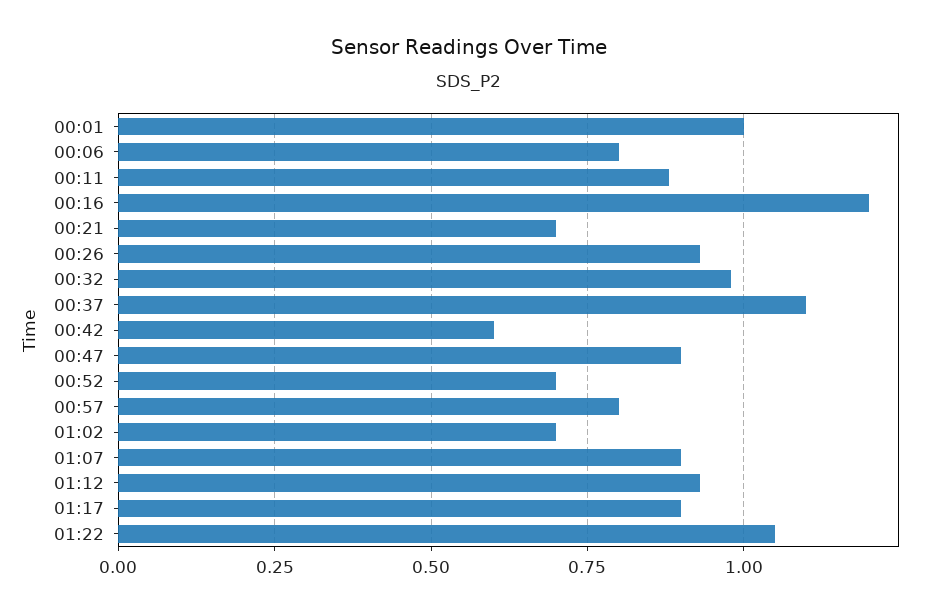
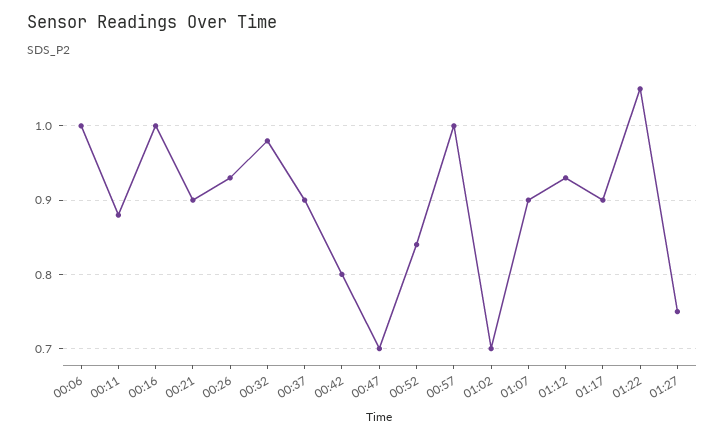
00:01: 1 -> none
00:06: 0.8 -> 1
00:16: 1.2 -> 1
00:21: 0.7 -> 0.9
00:37: 1.1 -> 0.9
00:42: 0.6 -> 0.8
00:47: 0.9 -> 0.7
00:52: 0.7 -> 0.84
00:57: 0.8 -> 1
01:27: none -> 0.75

